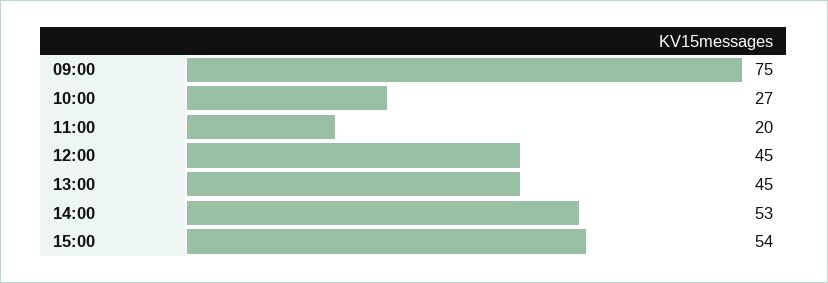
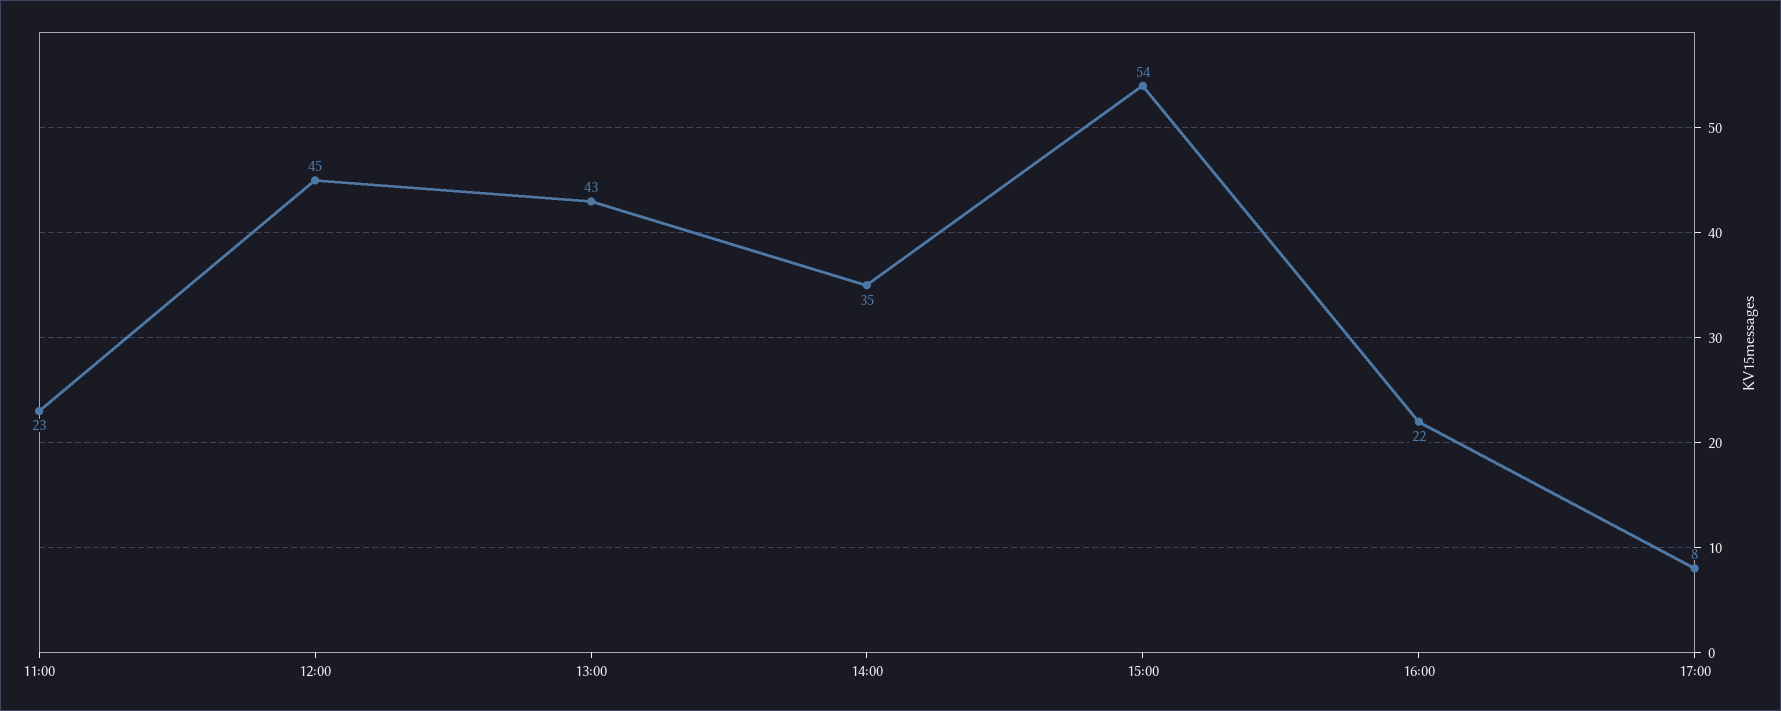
09:00: 75 -> none
10:00: 27 -> none
11:00: 20 -> 23
13:00: 45 -> 43
14:00: 53 -> 35
16:00: none -> 22
17:00: none -> 8

